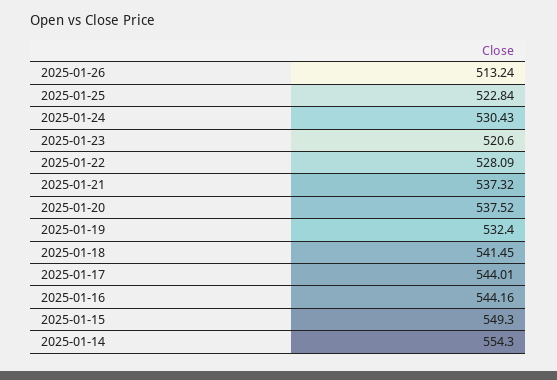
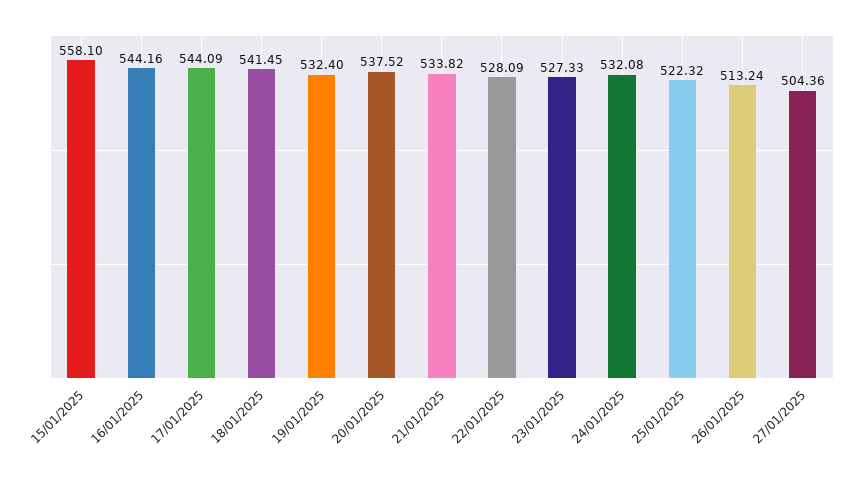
2025-01-25: 522.84 -> 522.32
2025-01-24: 530.43 -> 532.08
2025-01-23: 520.6 -> 527.33
2025-01-21: 537.32 -> 533.82
2025-01-17: 544.01 -> 544.09
2025-01-15: 549.3 -> 558.1
2025-01-14: 554.3 -> none
27/01/2025: none -> 504.36

